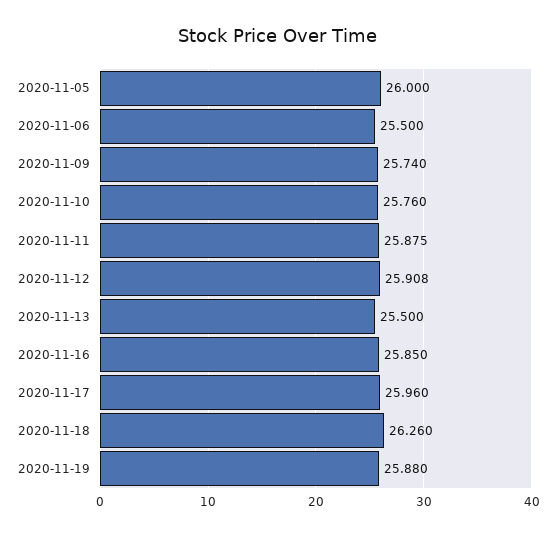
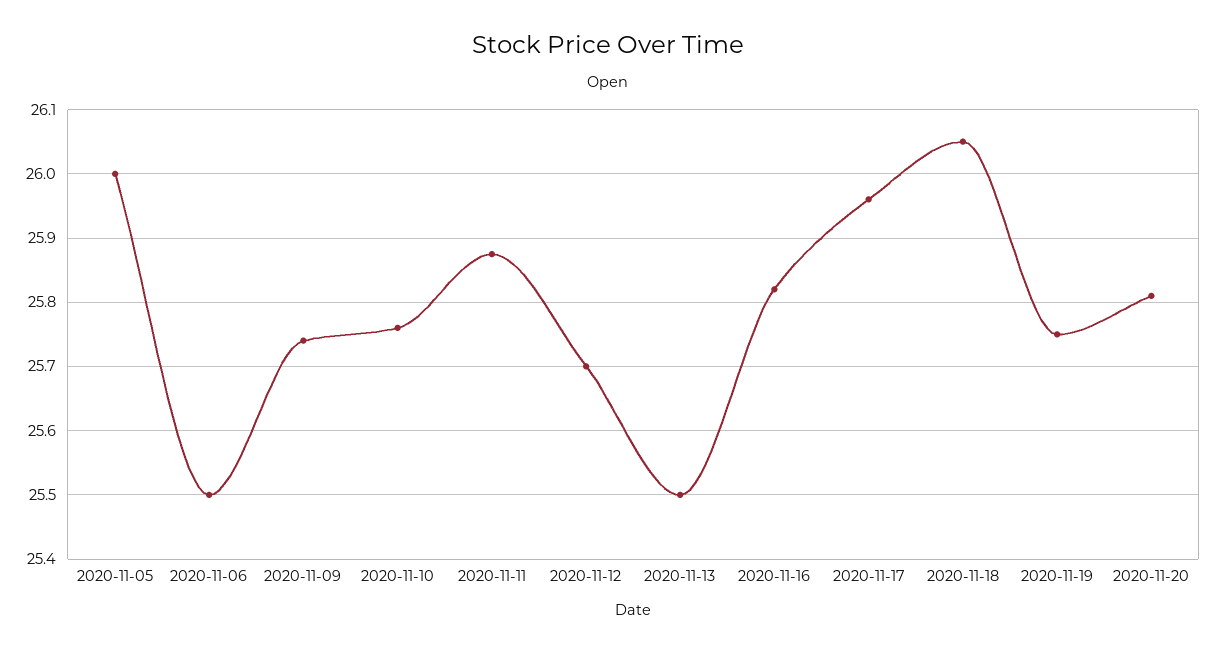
2020-11-12: 25.908 -> 25.7
2020-11-16: 25.85 -> 25.82
2020-11-18: 26.26 -> 26.05
2020-11-19: 25.88 -> 25.75
2020-11-20: none -> 25.81

